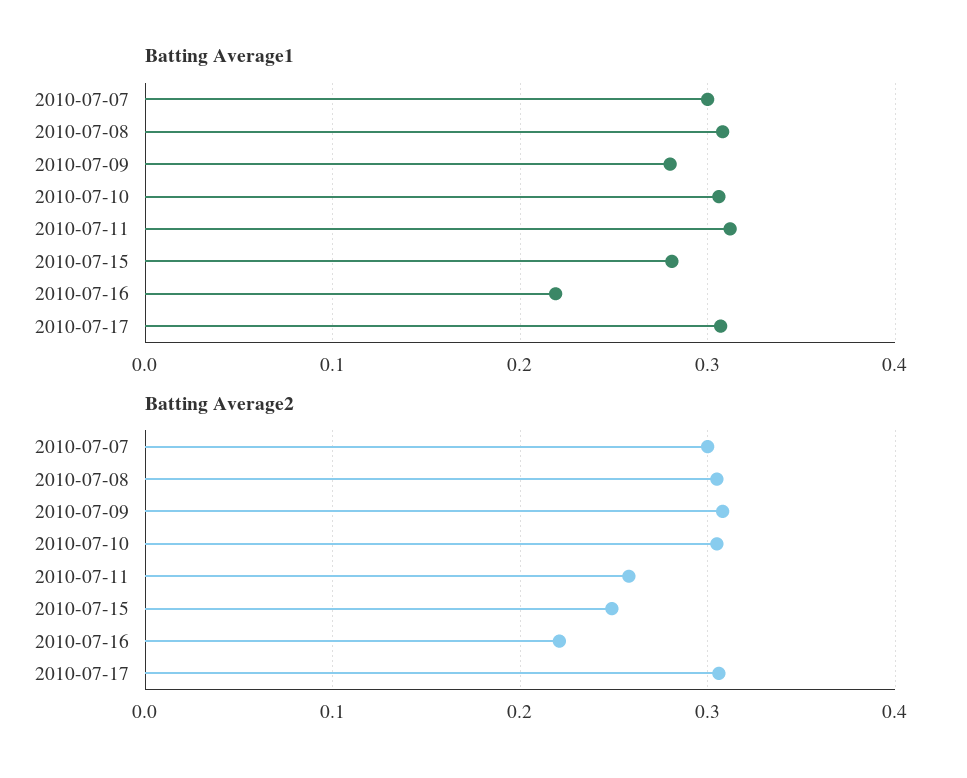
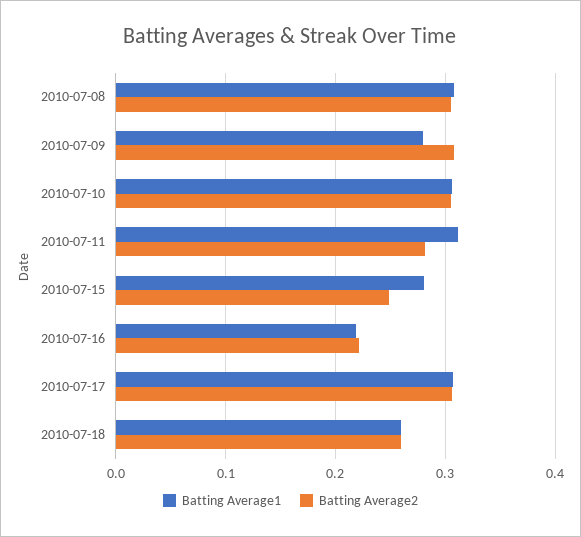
Batting Average1, 2010-07-07: 0.3 -> none
Batting Average2, 2010-07-07: 0.3 -> none
Batting Average2, 2010-07-11: 0.26 -> 0.28
Batting Average1, 2010-07-18: none -> 0.26
Batting Average2, 2010-07-18: none -> 0.26

